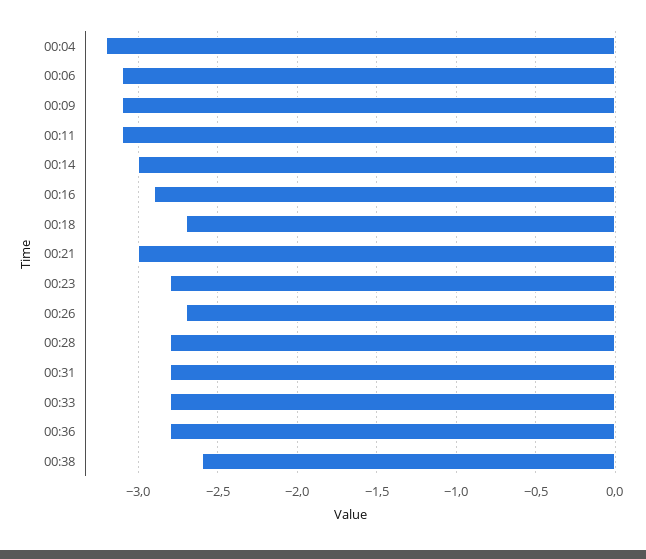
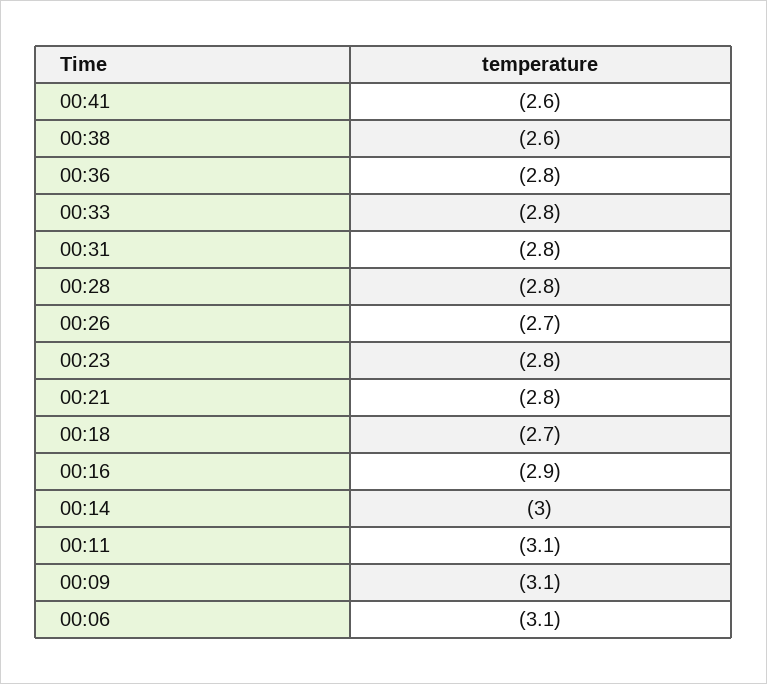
00:04: -3.2 -> none
00:21: -3 -> -2.8
00:41: none -> -2.6

